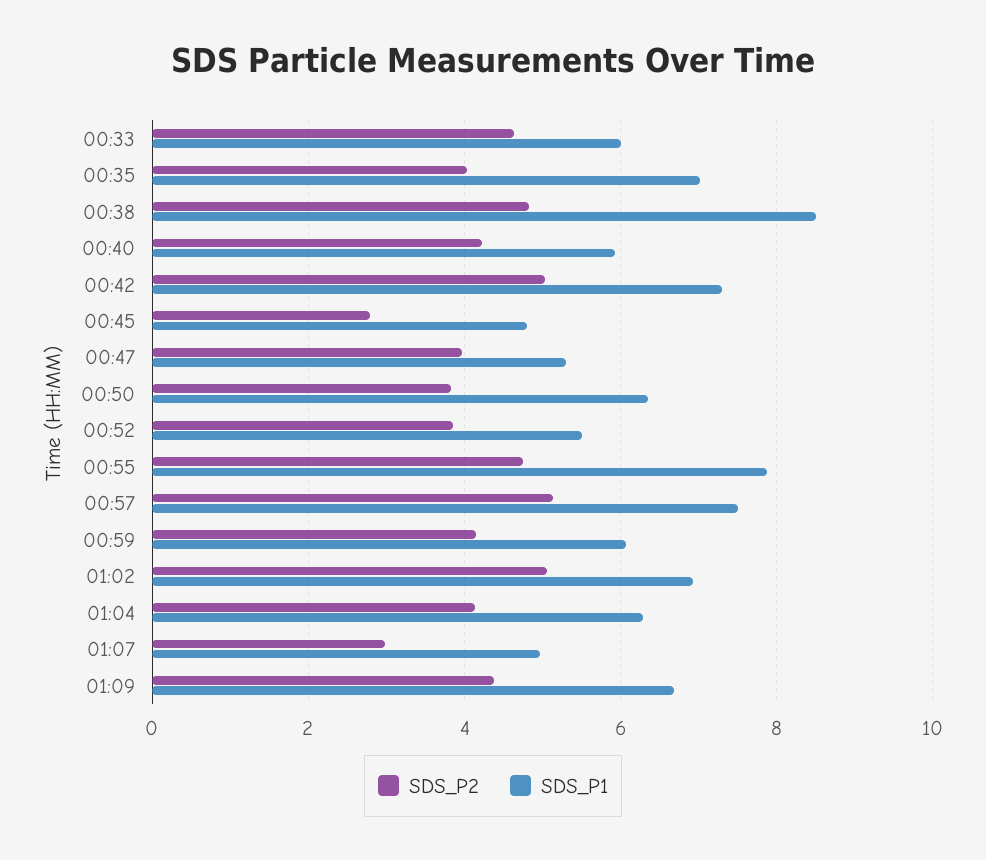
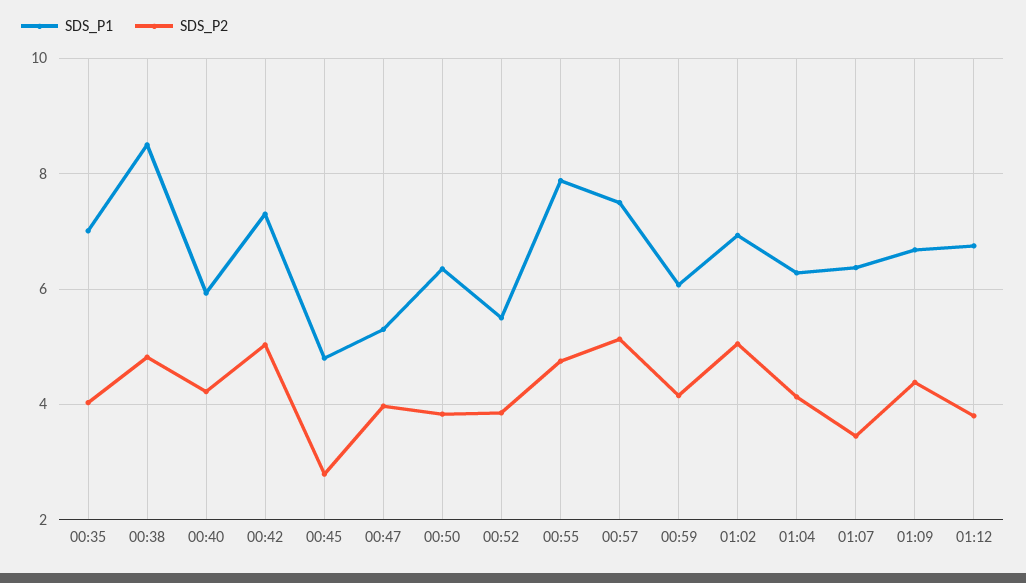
SDS_P2, 00:33: 4.6 -> none
SDS_P1, 00:33: 6 -> none
SDS_P2, 01:07: 3 -> 3.4
SDS_P1, 01:07: 5 -> 6.4
SDS_P1, 01:12: none -> 6.8
SDS_P2, 01:12: none -> 3.8

